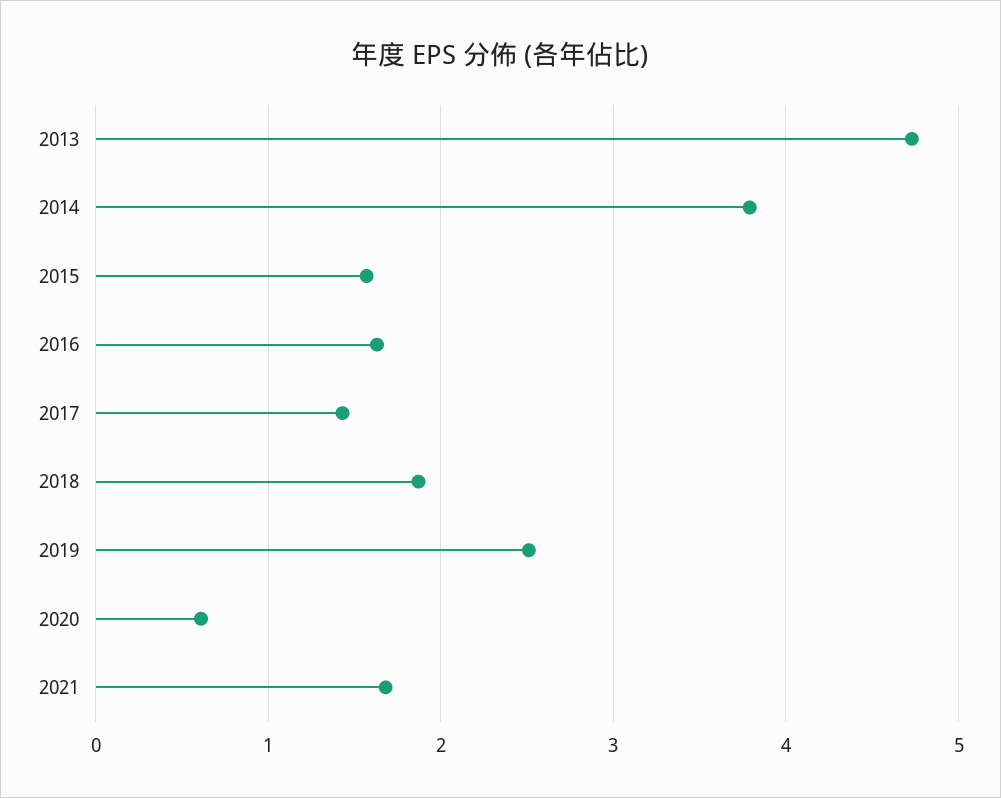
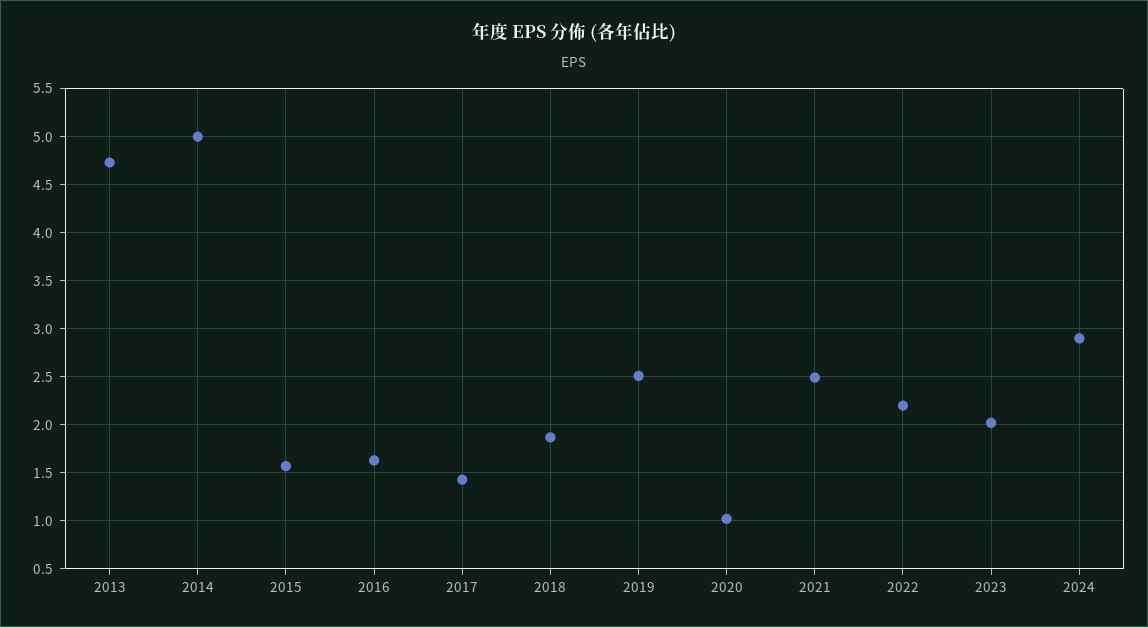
2014: 3.8 -> 5
2020: 0.6 -> 1
2021: 1.7 -> 2.5
2022: none -> 2.2
2023: none -> 2
2024: none -> 2.9

